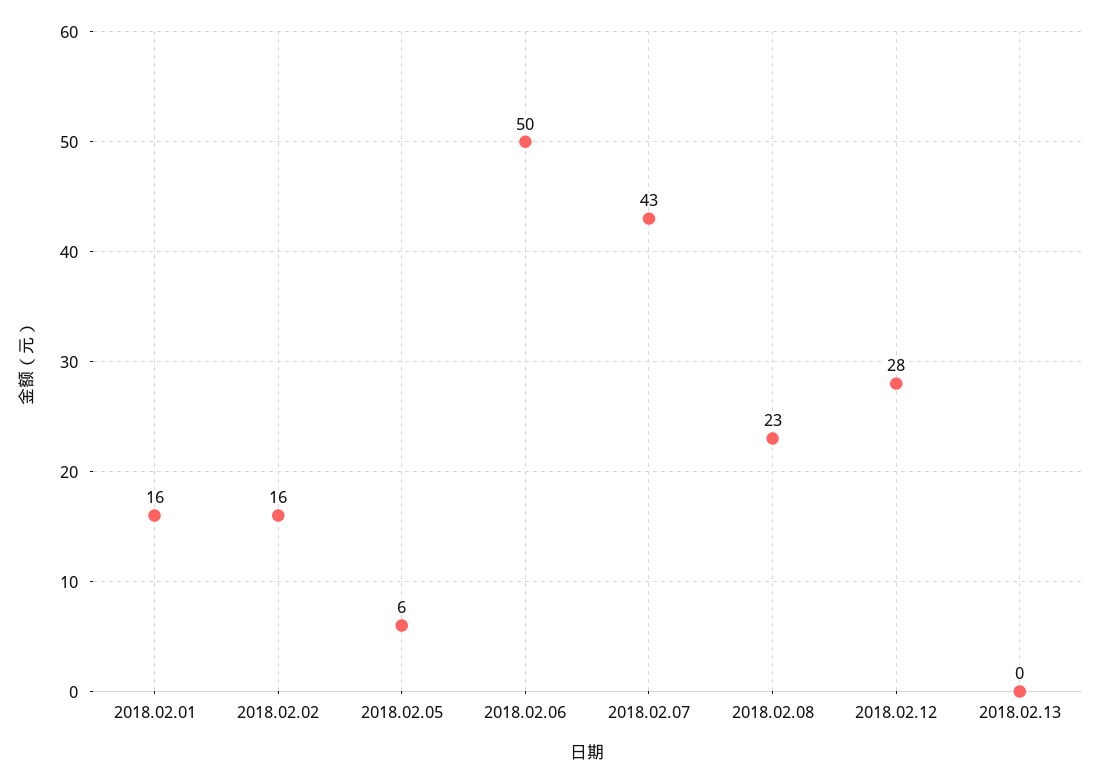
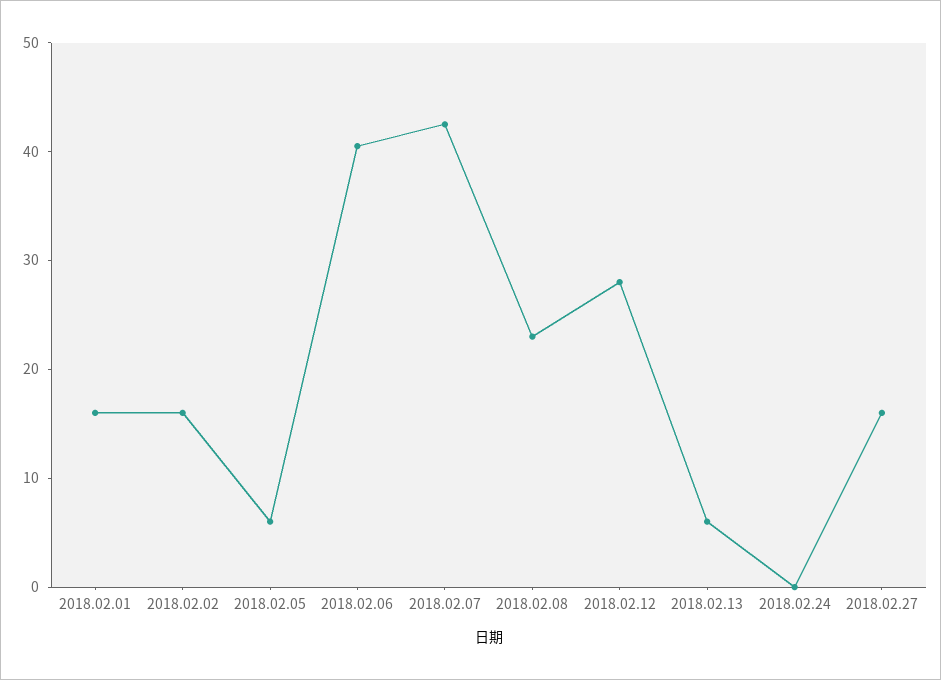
2018.02.06: 50 -> 40
2018.02.13: 0 -> 6
2018.02.24: none -> 0
2018.02.27: none -> 16

